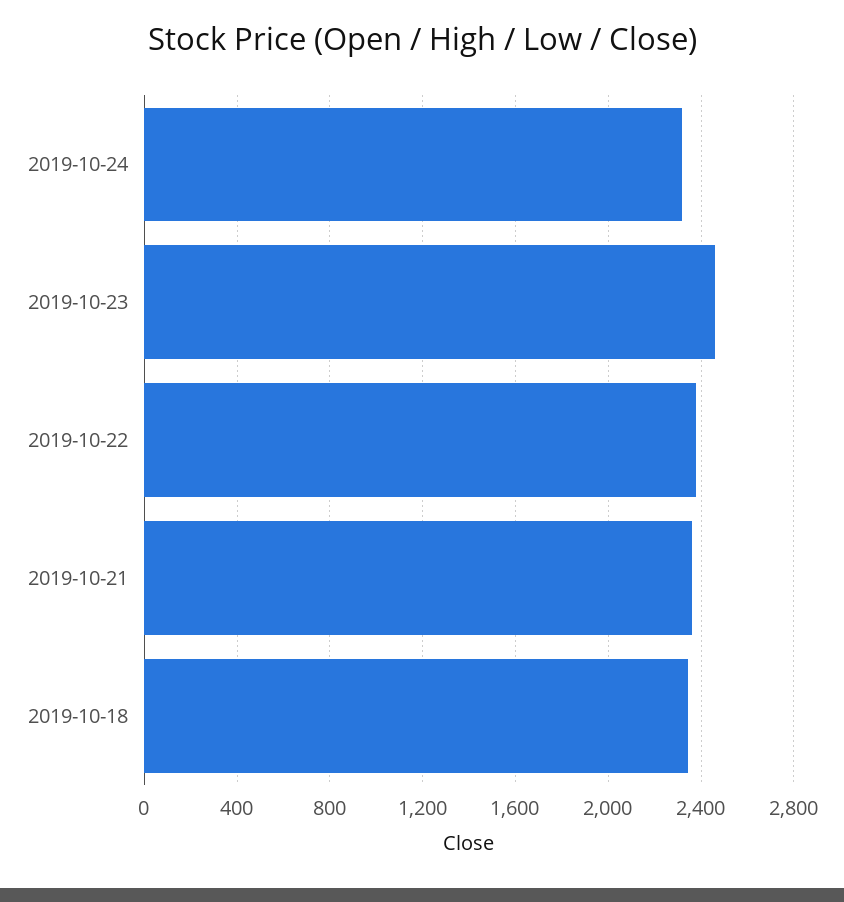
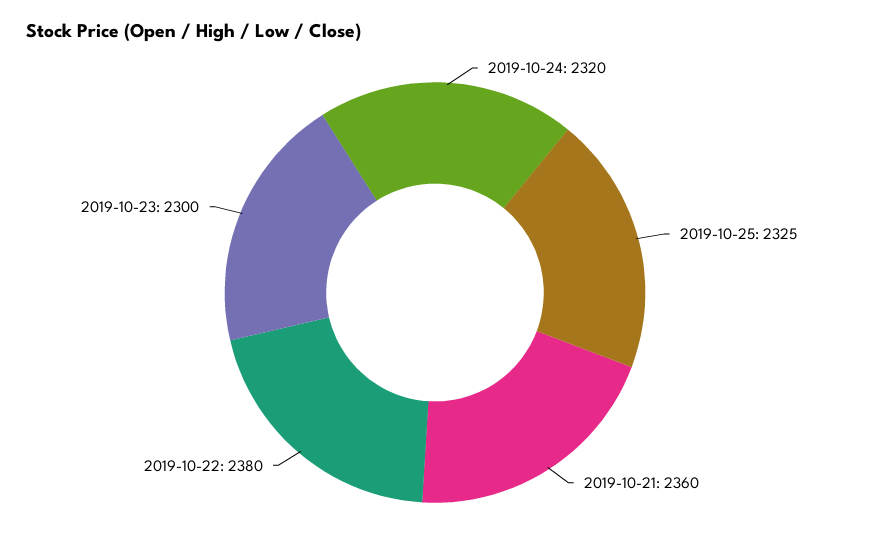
2019-10-23: 2450 -> 2300
2019-10-18: 2350 -> none
2019-10-25: none -> 2325

